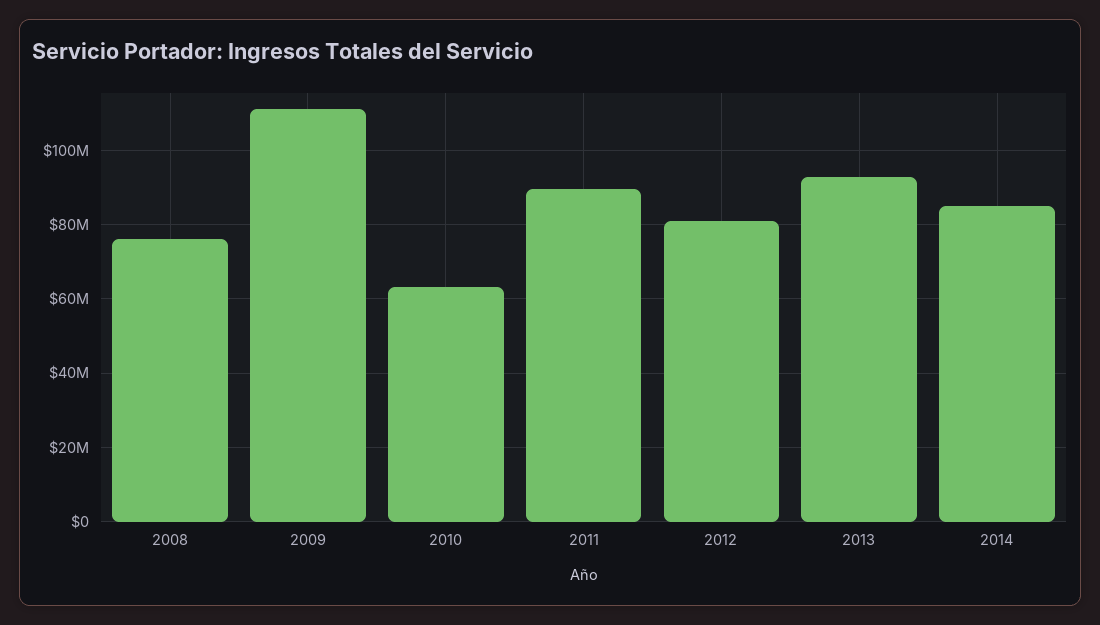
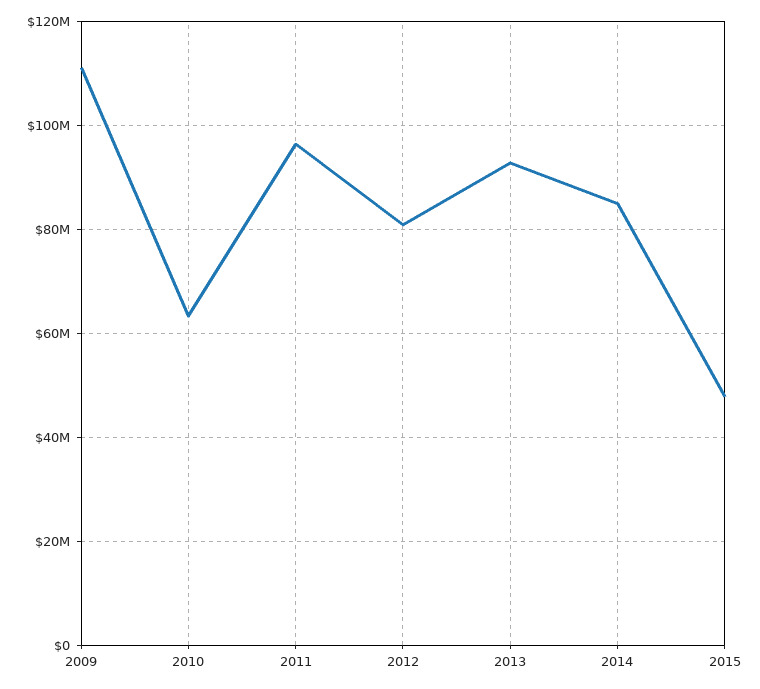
2008: 76000000 -> none
2011: 90000000 -> 96000000
2015: none -> 48000000

